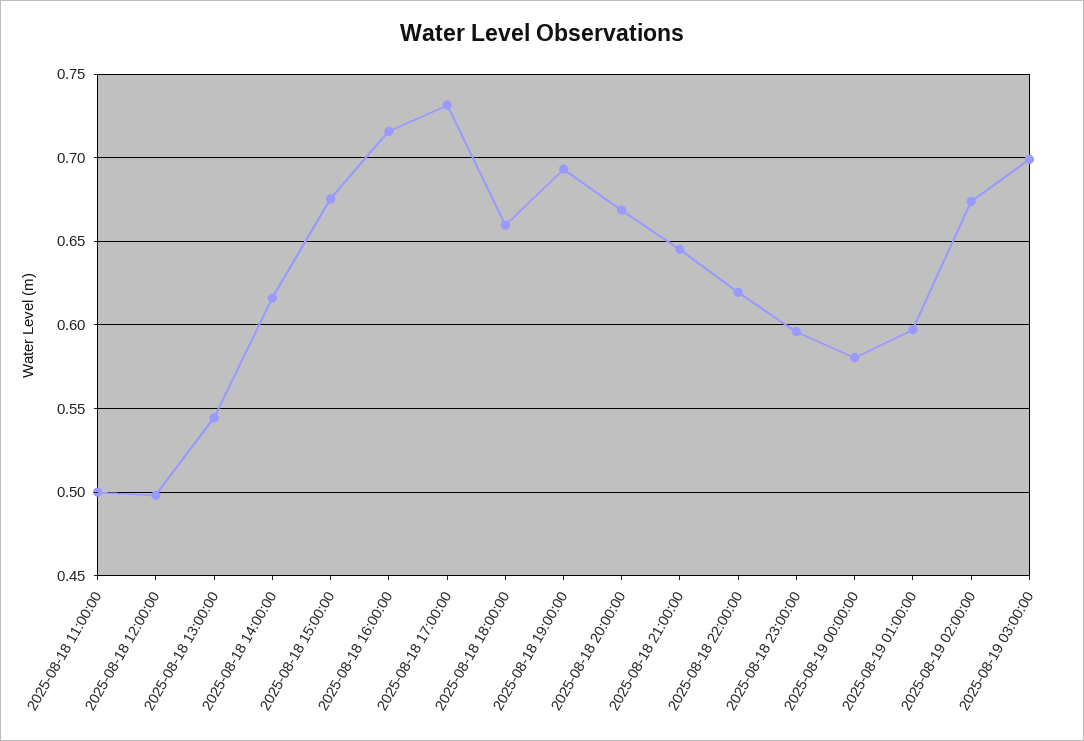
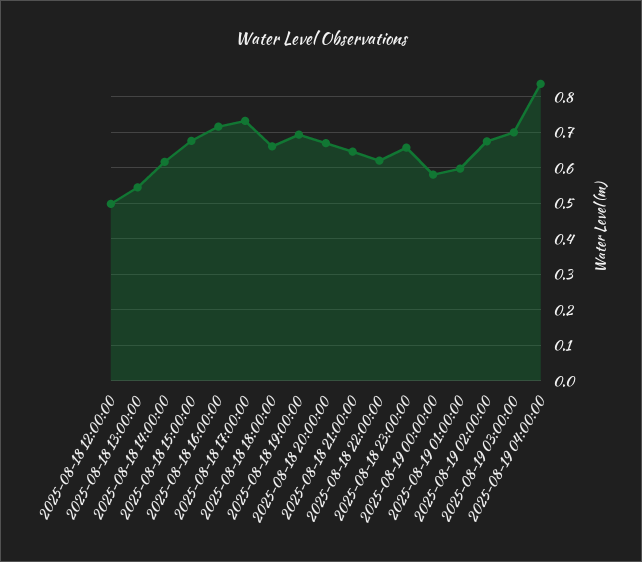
2025-08-18 11:00:00: 0.5 -> none
2025-08-18 23:00:00: 0.595 -> 0.66
2025-08-19 04:00:00: none -> 0.84

